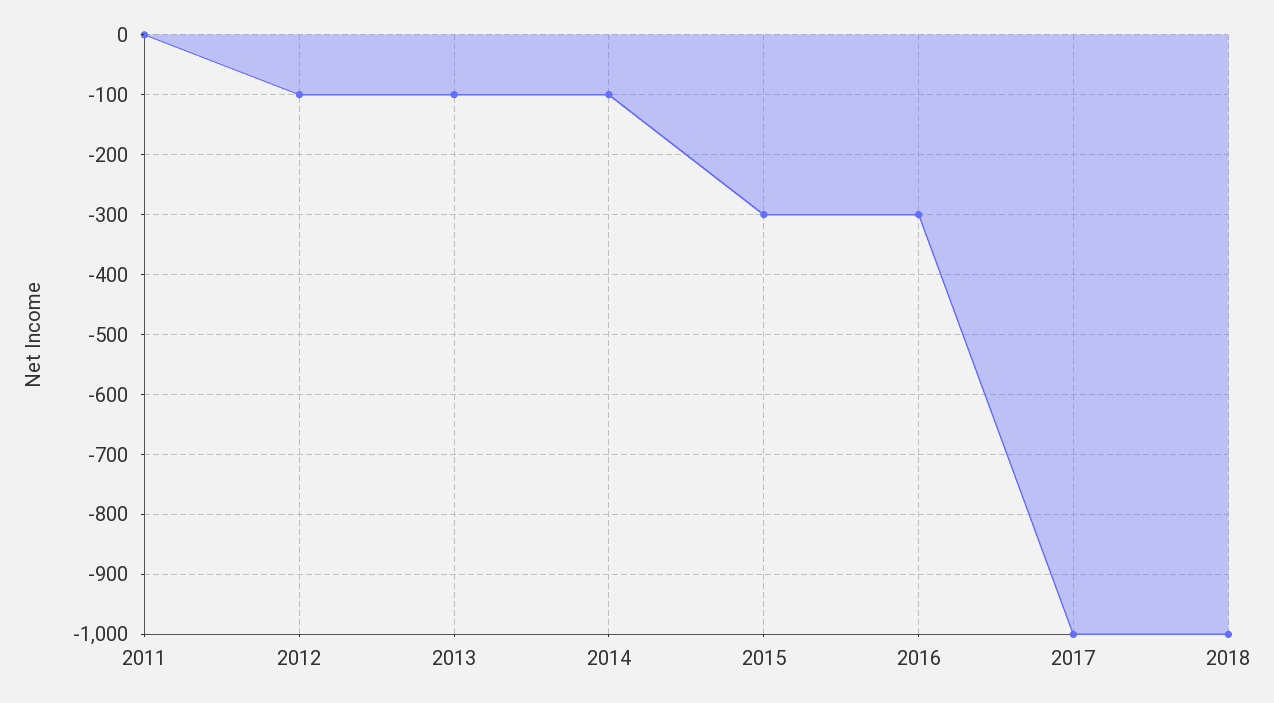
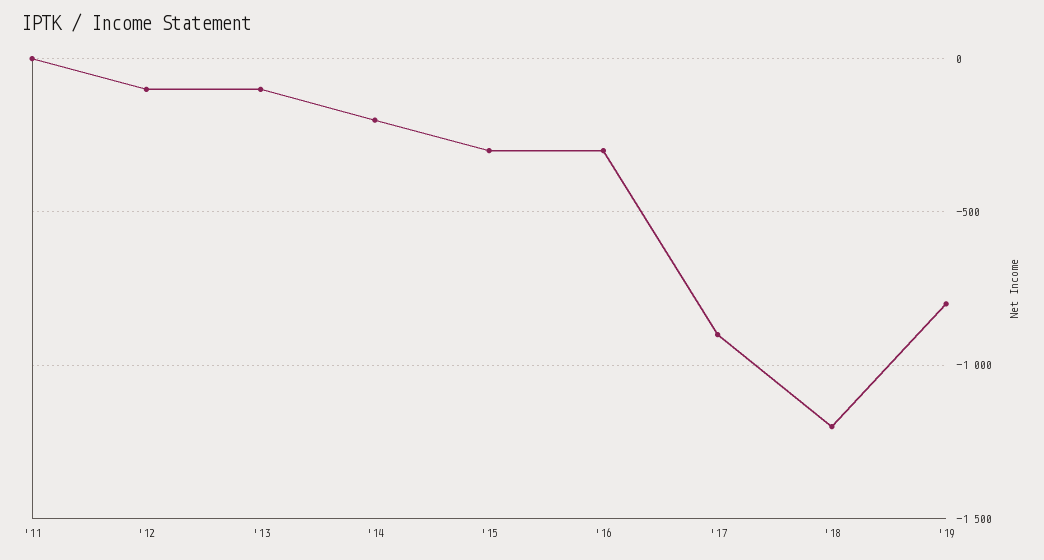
2014: -100 -> -200
2017: -1000 -> -900
2018: -1000 -> -1200
'19: none -> -800

